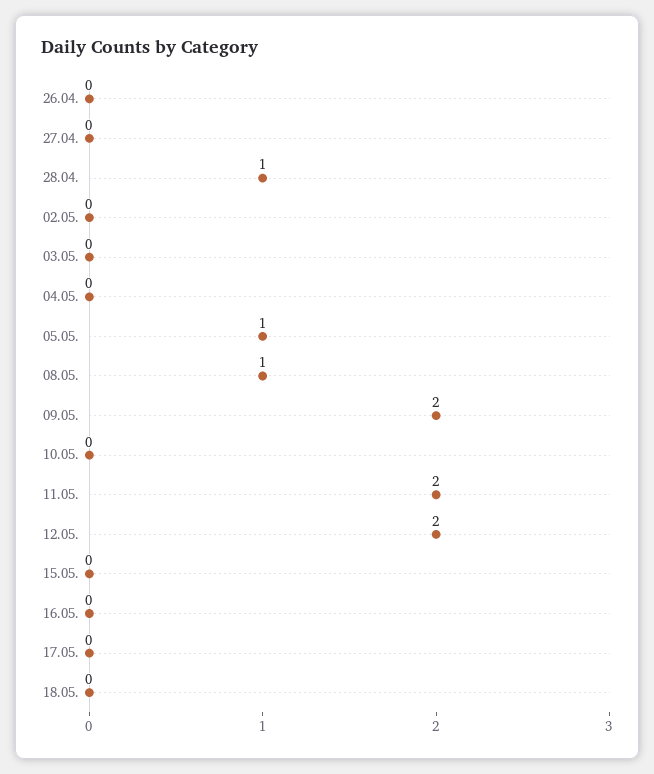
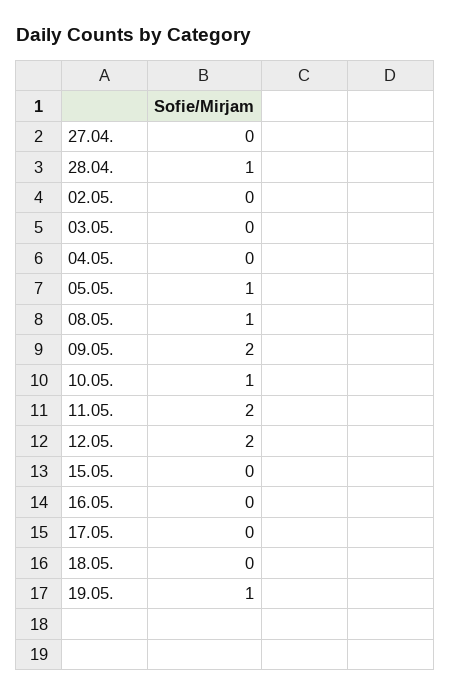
26.04.: 0 -> none
10.05.: 0 -> 1
19.05.: none -> 1

